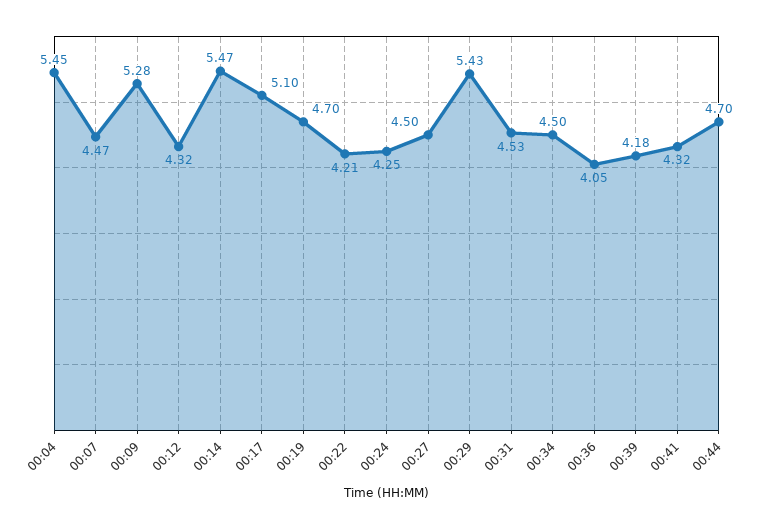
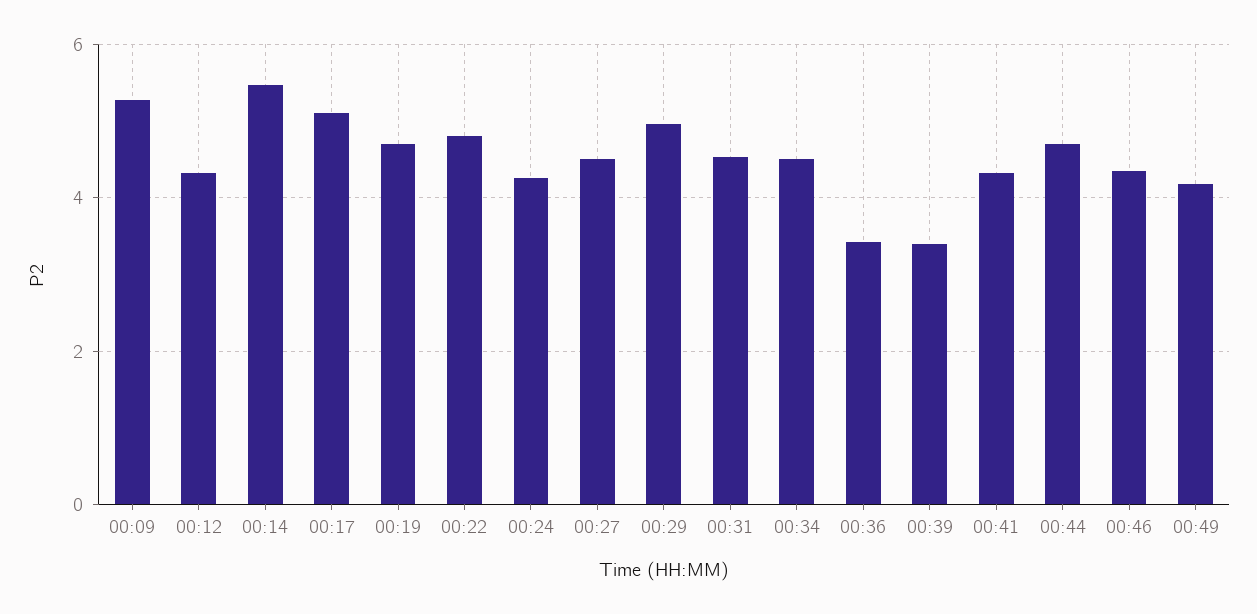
00:04: 5.45 -> none
00:07: 4.47 -> none
00:22: 4.21 -> 4.8
00:29: 5.43 -> 5
00:36: 4.05 -> 3.4
00:39: 4.18 -> 3.4
00:46: none -> 4.4
00:49: none -> 4.2

